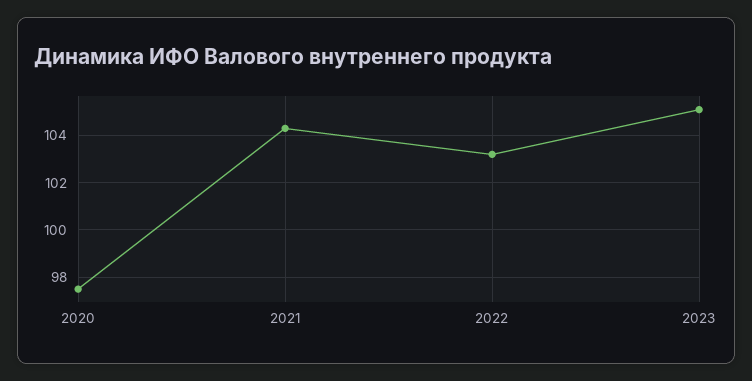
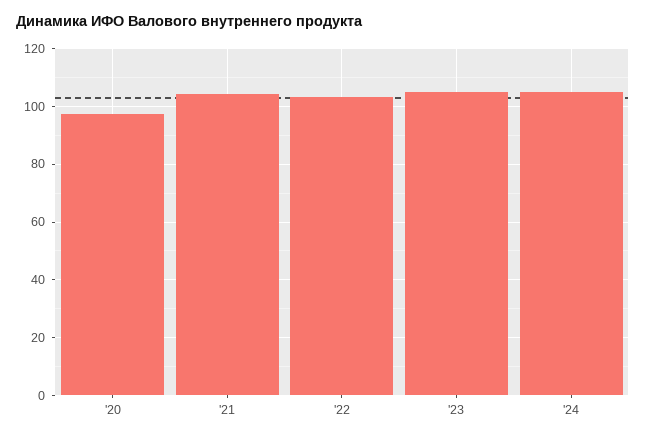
'24: none -> 105

